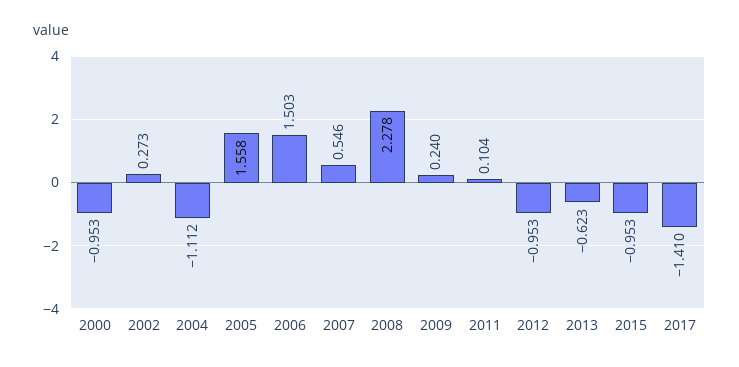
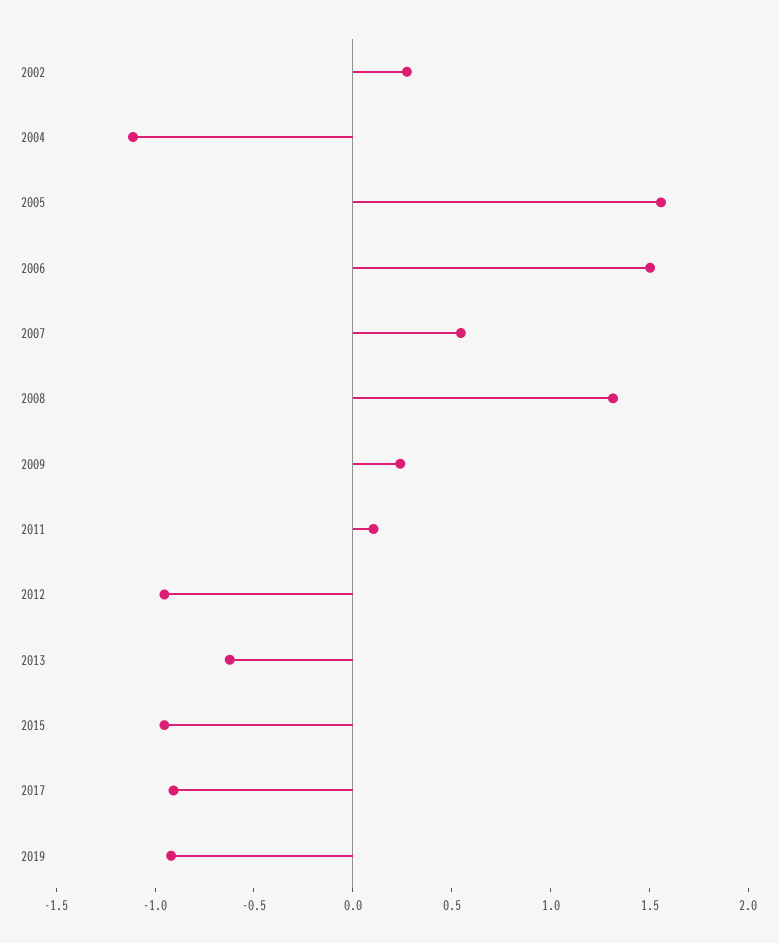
2000: -0.953 -> none
2008: 2.278 -> 1.3
2017: -1.41 -> -0.9
2019: none -> -0.9

